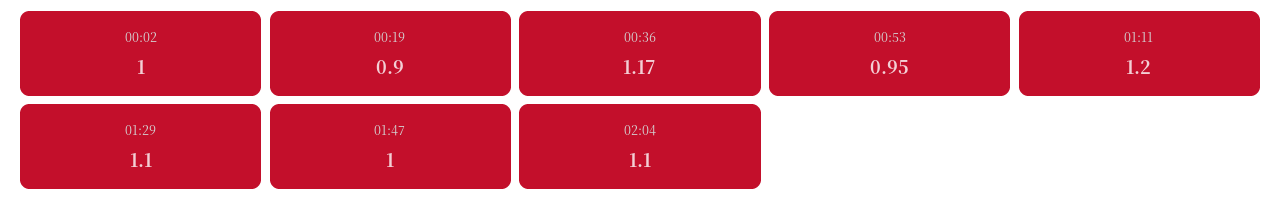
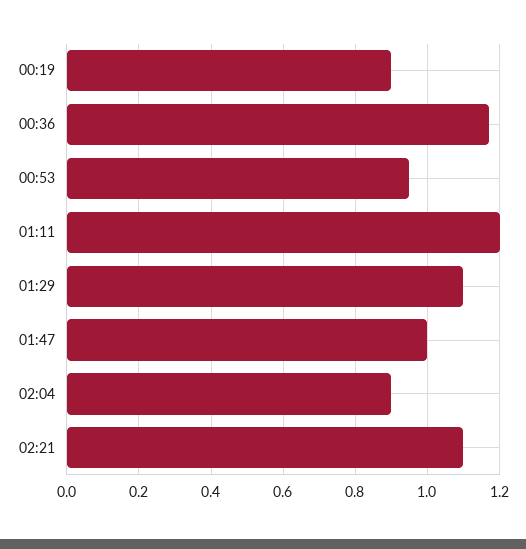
00:02: 1 -> none
02:04: 1.1 -> 0.9
02:21: none -> 1.1

